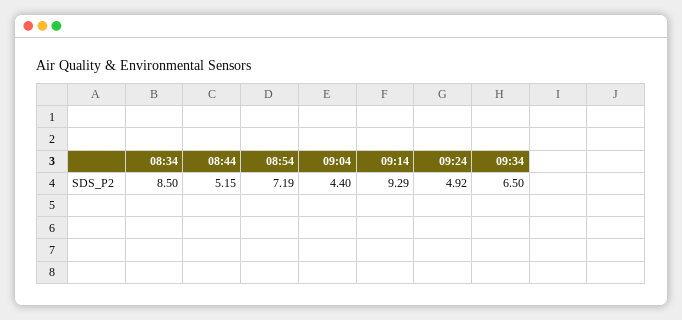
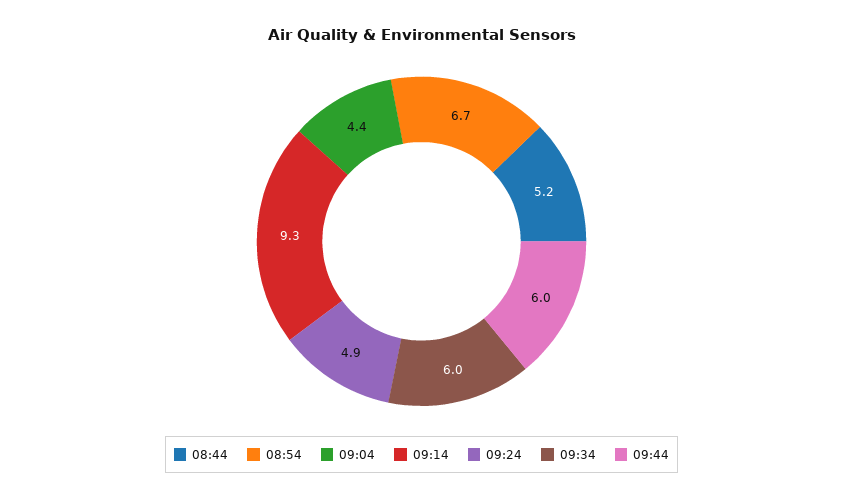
08:34: 8.5 -> none
08:54: 7.19 -> 6.7
09:34: 6.5 -> 6
09:44: none -> 6

